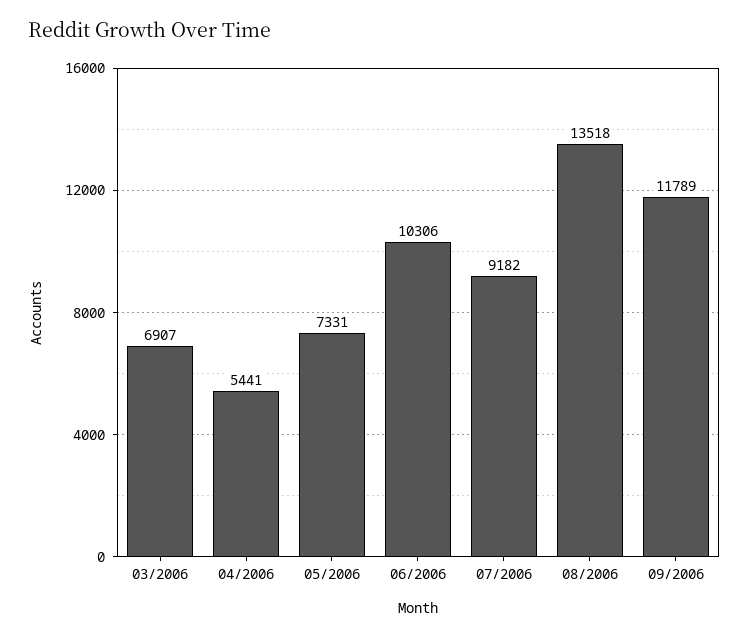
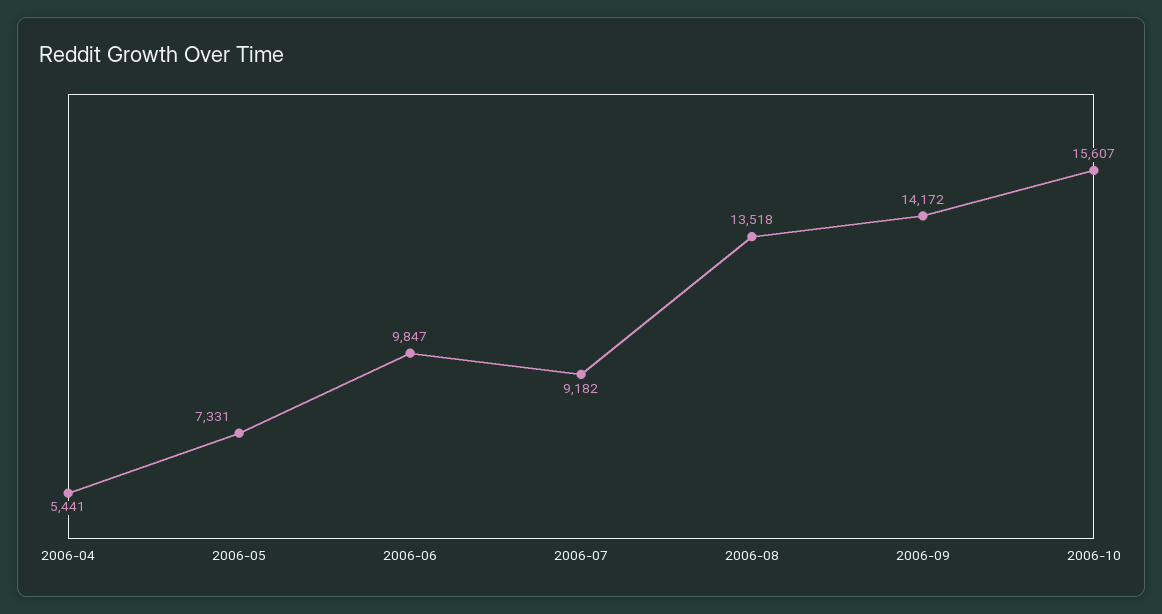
03/2006: 6907 -> none
06/2006: 10306 -> 9847
09/2006: 11789 -> 14172
2006-10: none -> 15607

